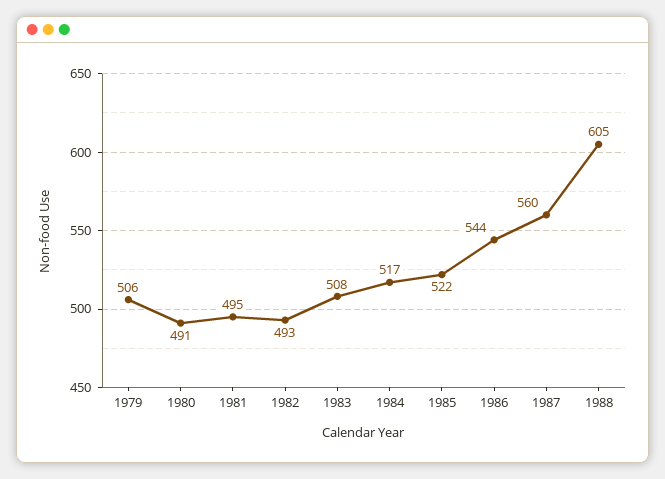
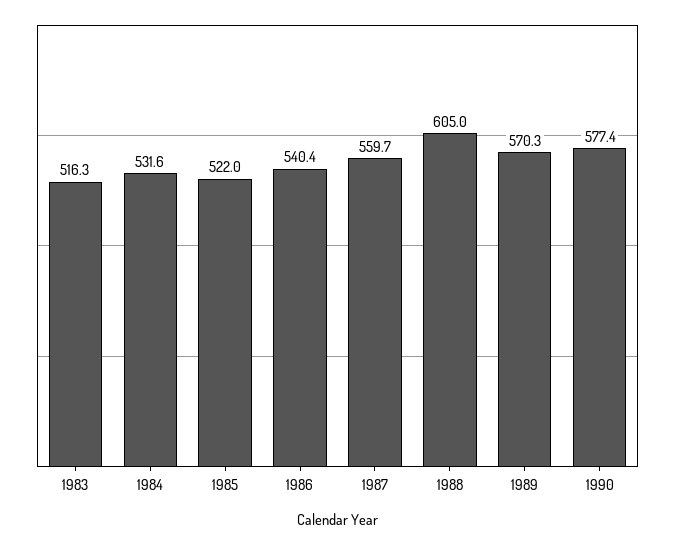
1979: 506 -> none
1980: 491 -> none
1981: 495 -> none
1982: 493 -> none
1983: 508 -> 516.3
1984: 517 -> 531.6
1986: 544 -> 540.4
1989: none -> 570.3
1990: none -> 577.4

